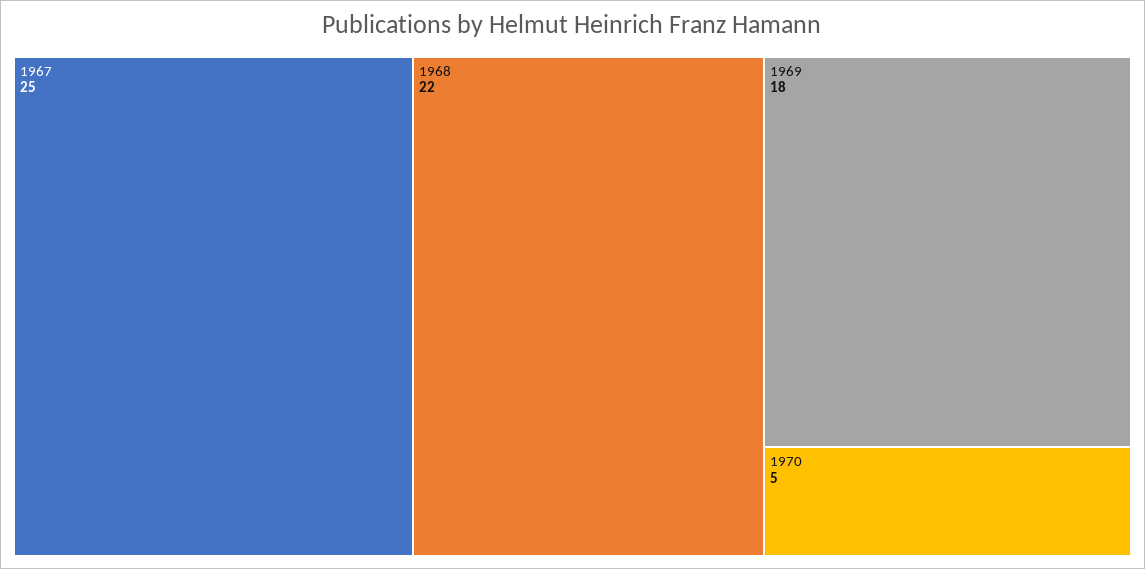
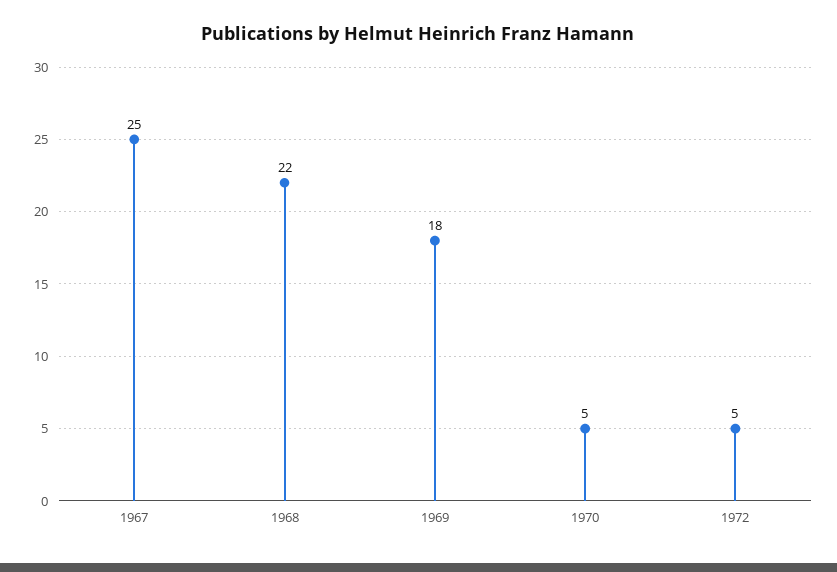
1972: none -> 5

